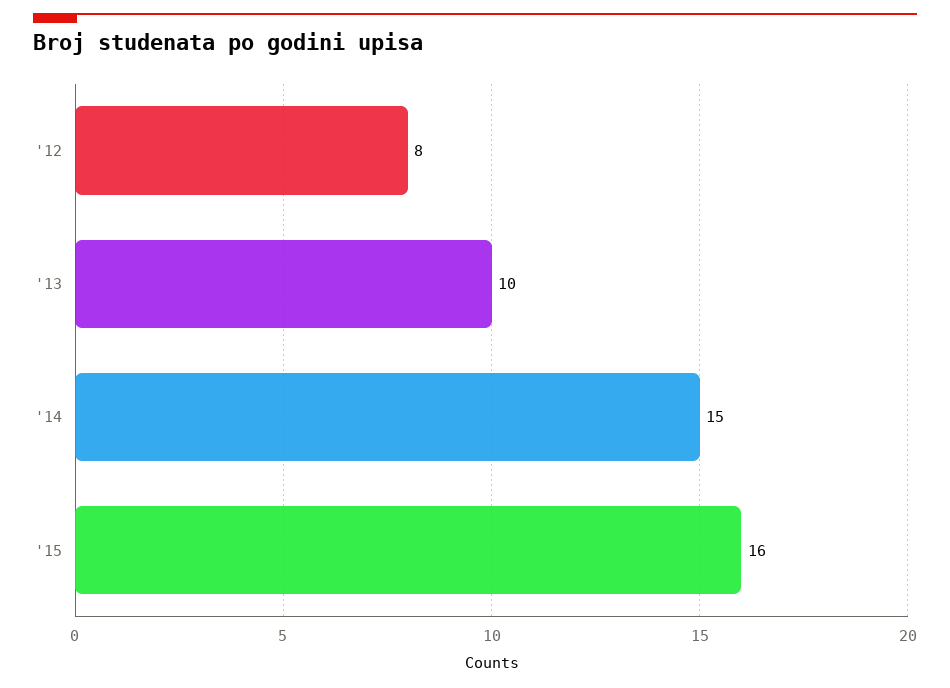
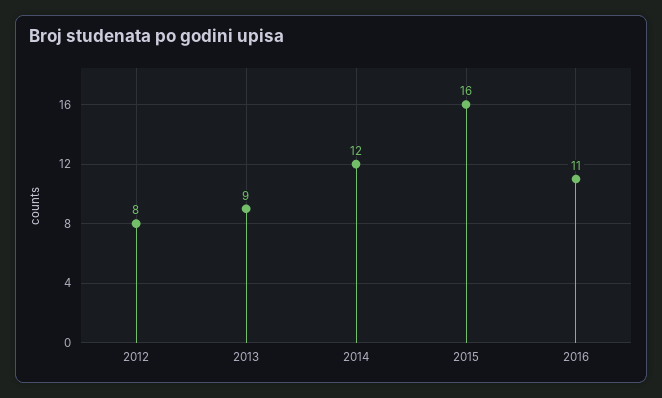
'13: 10 -> 9
'14: 15 -> 12
2016: none -> 11

